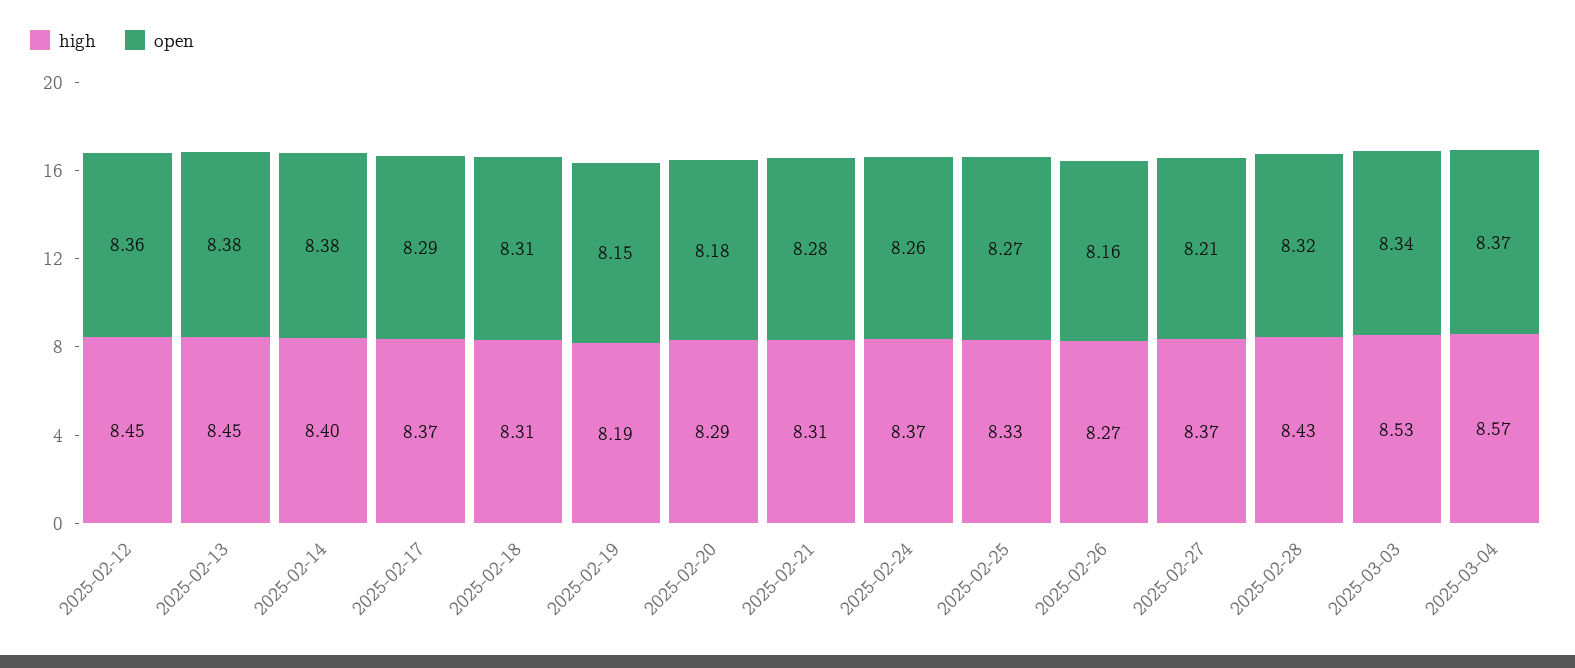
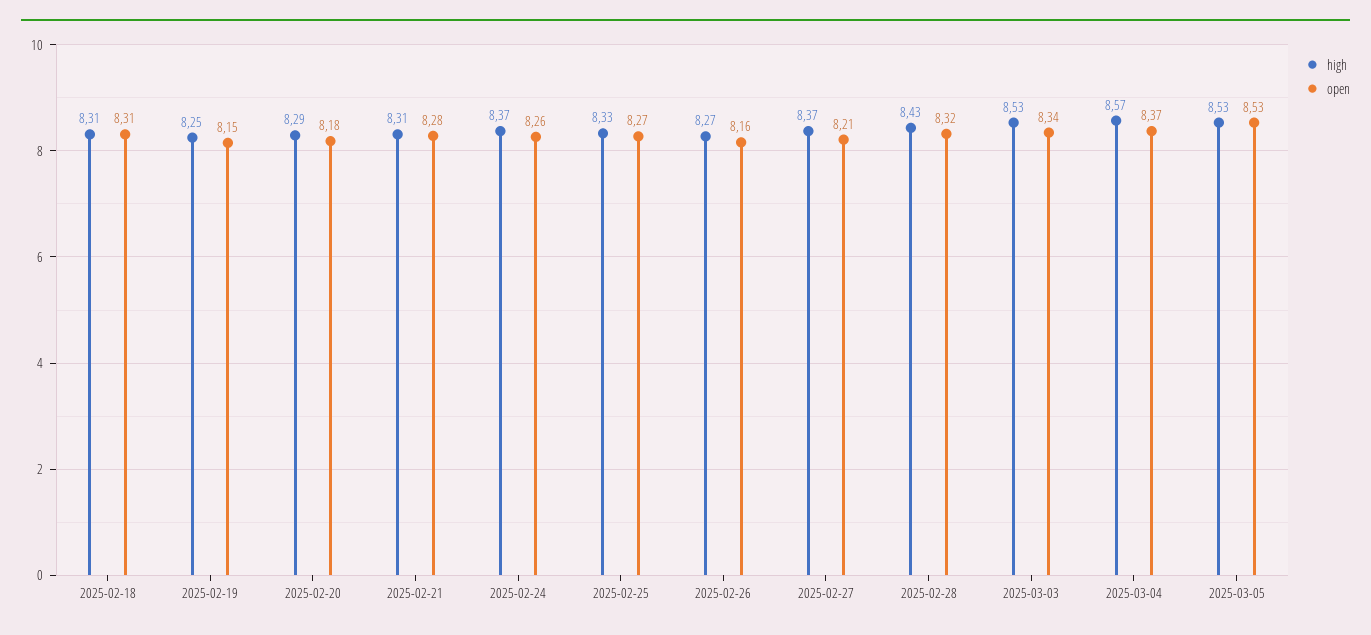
high, 2025-02-12: 8.45 -> none
open, 2025-02-12: 8.36 -> none
high, 2025-02-13: 8.45 -> none
open, 2025-02-13: 8.38 -> none
high, 2025-02-14: 8.4 -> none
open, 2025-02-14: 8.38 -> none
high, 2025-02-17: 8.37 -> none
open, 2025-02-17: 8.29 -> none
high, 2025-02-19: 8.19 -> 8.25
high, 2025-03-05: none -> 8.53
open, 2025-03-05: none -> 8.53

